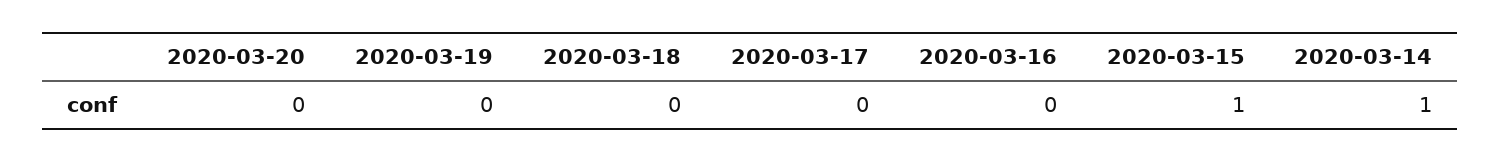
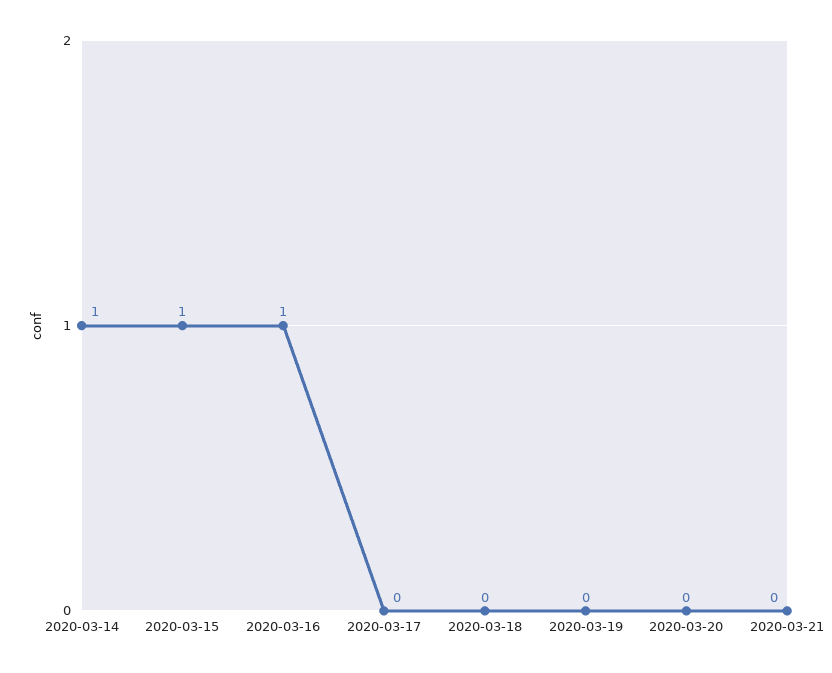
2020-03-16: 0 -> 1
2020-03-21: none -> 0

